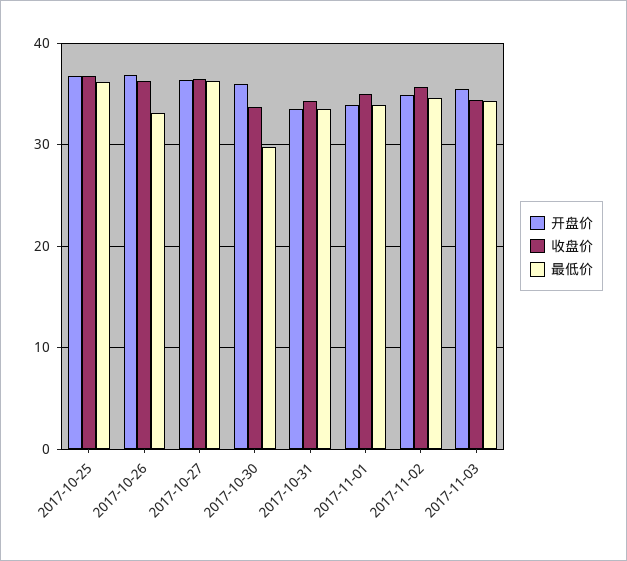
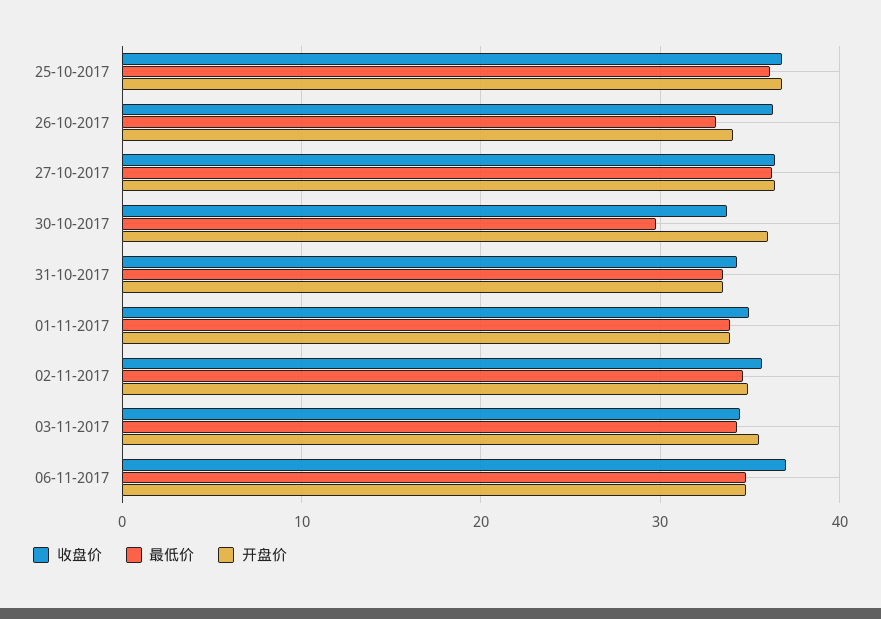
开盘价, 2017-10-26: 37 -> 34
收盘价, 06-11-2017: none -> 37
最低价, 06-11-2017: none -> 35
开盘价, 06-11-2017: none -> 35

